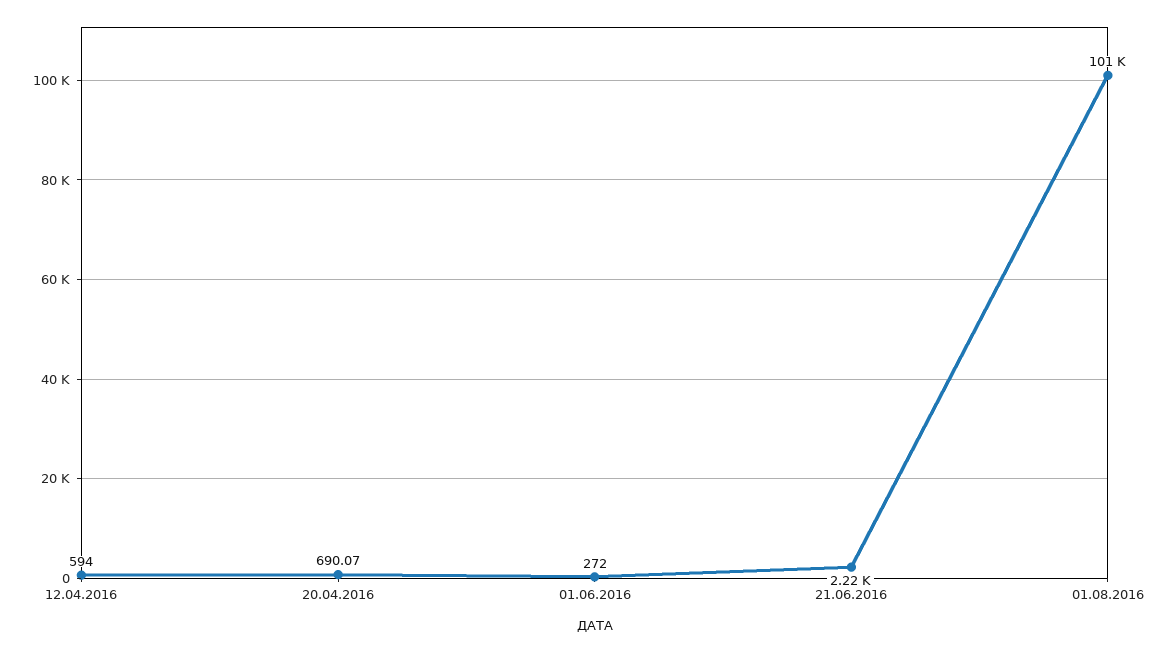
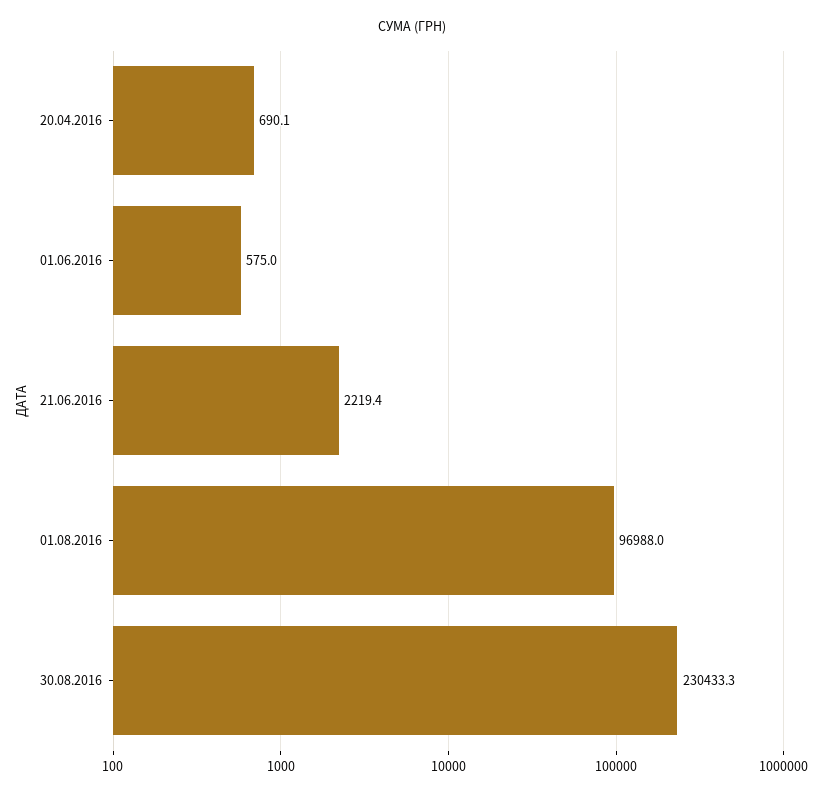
12.04.2016: 594 -> none
01.06.2016: 272 -> 575
01.08.2016: 101000 -> 96988
30.08.2016: none -> 230433.3

